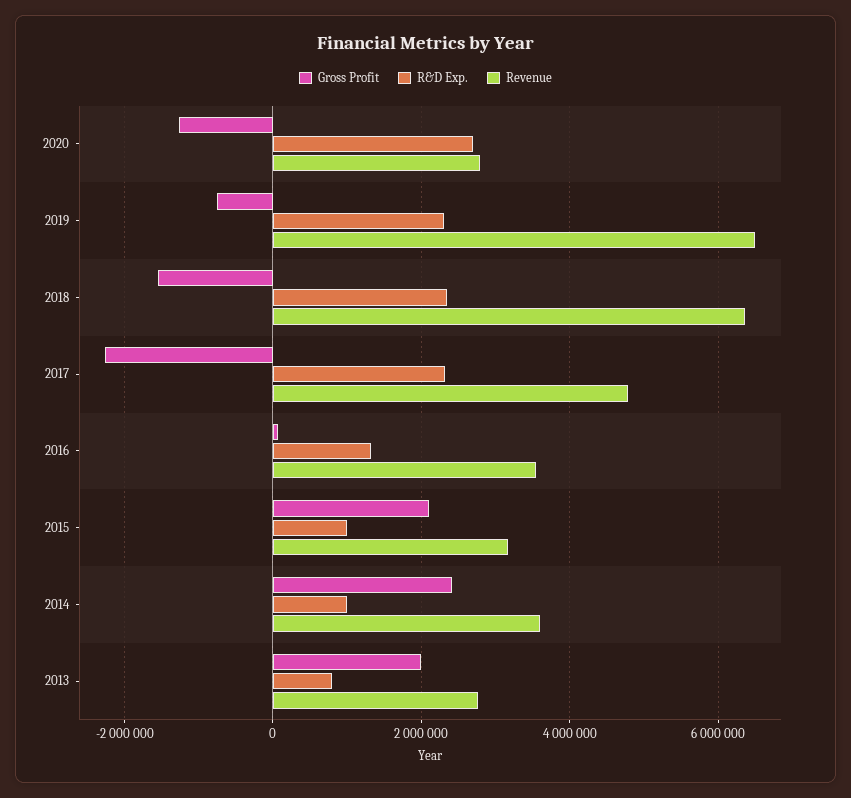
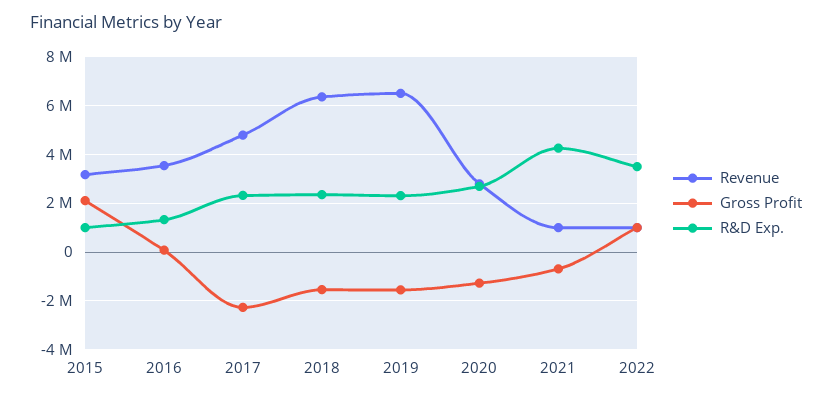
Gross Profit, 2019: -800000 -> -1500000
Gross Profit, 2014: 2400000 -> none
R&D Exp., 2014: 1000000 -> none
Revenue, 2014: 3600000 -> none
Gross Profit, 2013: 2000000 -> none
R&D Exp., 2013: 800000 -> none
Revenue, 2013: 2800000 -> none
Revenue, 2021: none -> 1000000
Gross Profit, 2021: none -> -750000
R&D Exp., 2021: none -> 4250000
Revenue, 2022: none -> 1000000
Gross Profit, 2022: none -> 1000000
R&D Exp., 2022: none -> 3500000

